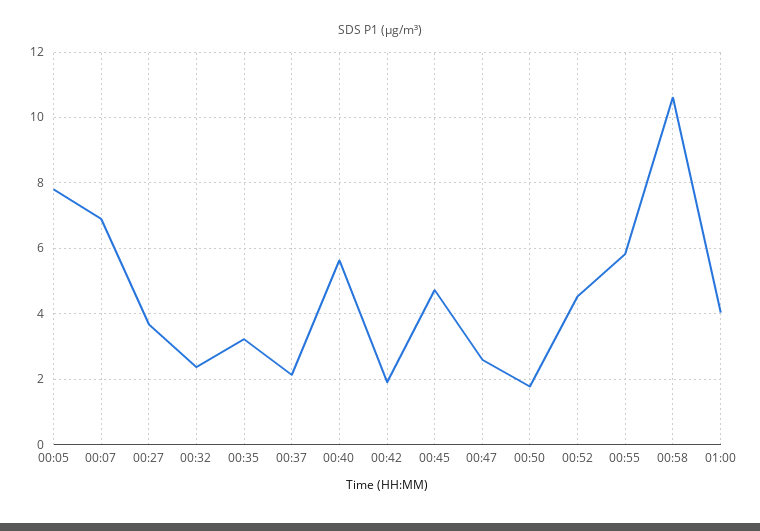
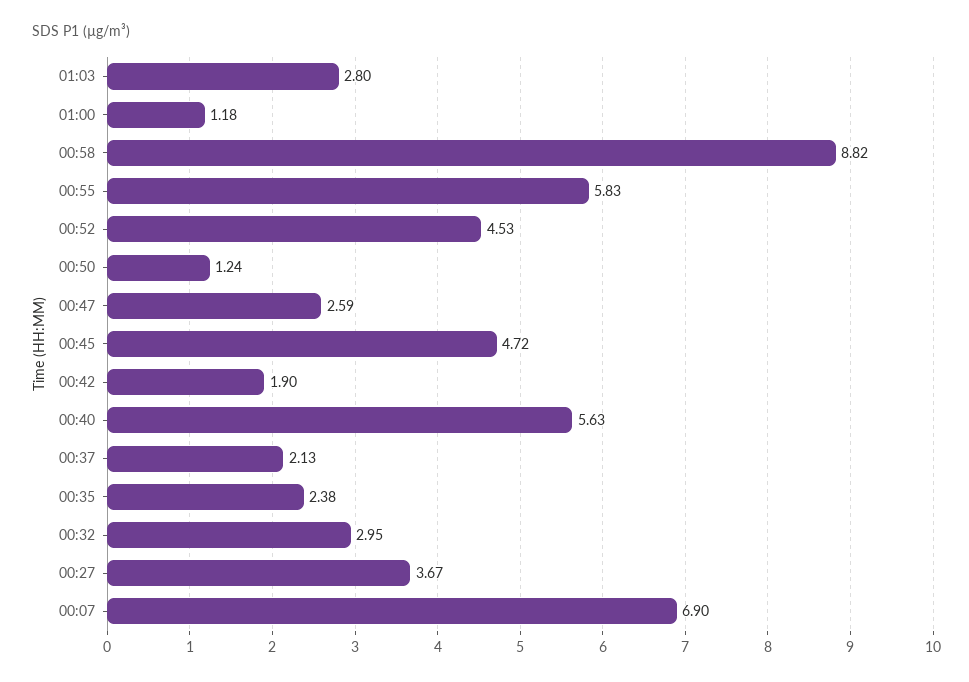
00:05: 7.8 -> none
00:32: 2.4 -> 2.95
00:35: 3.2 -> 2.38
00:50: 1.8 -> 1.24
00:58: 10.6 -> 8.82
01:00: 4 -> 1.18
01:03: none -> 2.8

